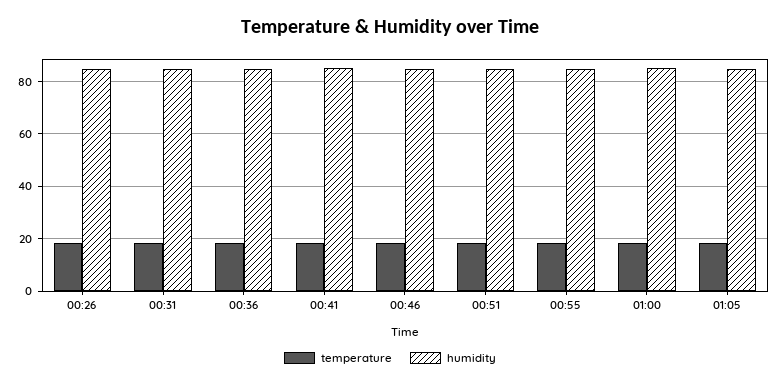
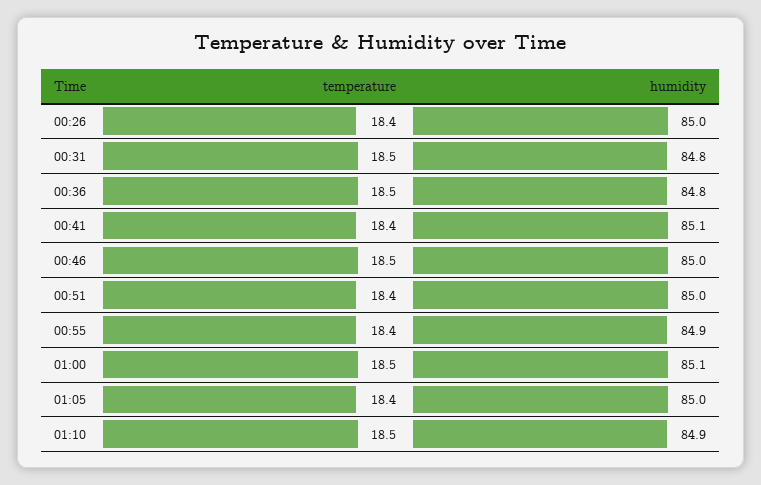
temperature, 01:10: none -> 18.5
humidity, 01:10: none -> 84.9

